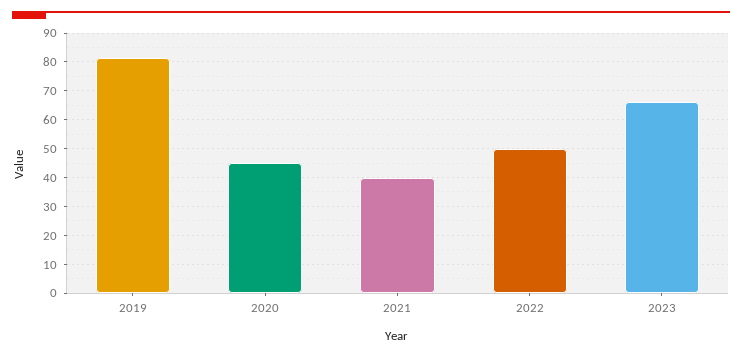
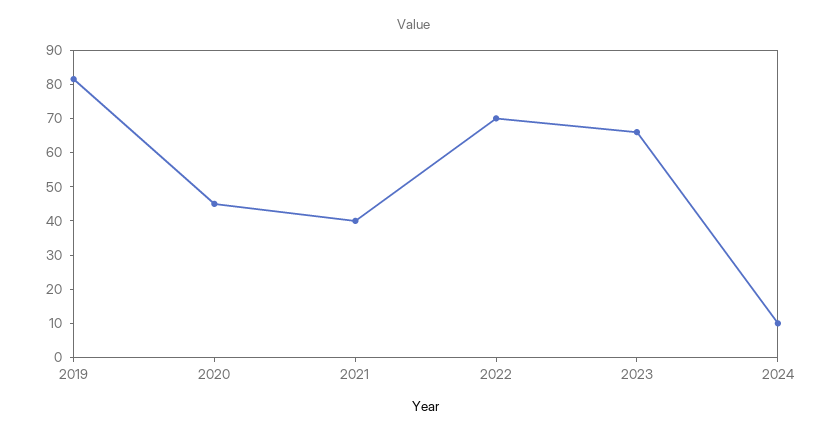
2022: 50 -> 70
2024: none -> 10

